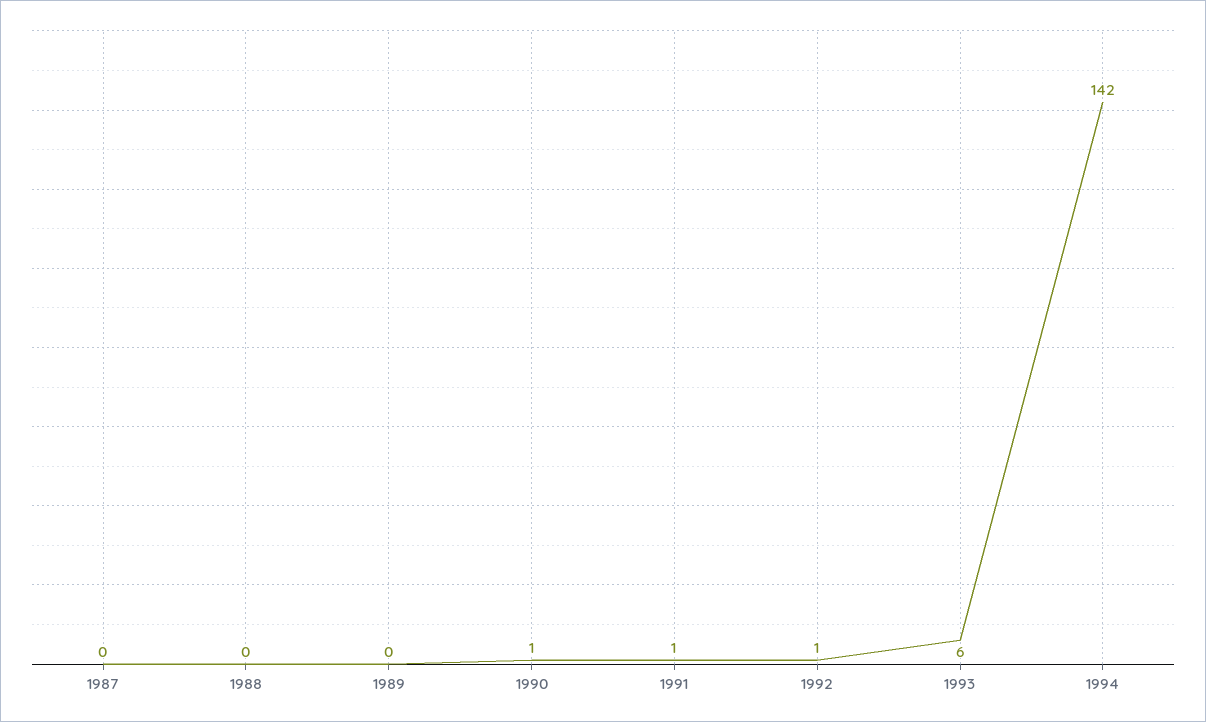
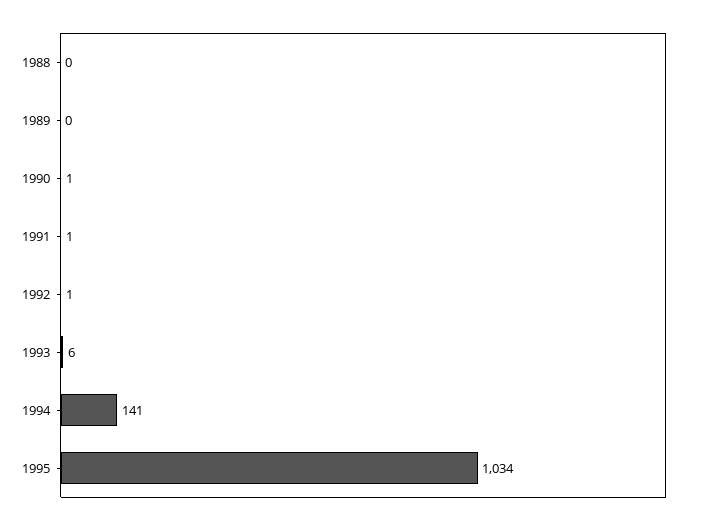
1987: 0 -> none
1994: 142 -> 141
1995: none -> 1034

